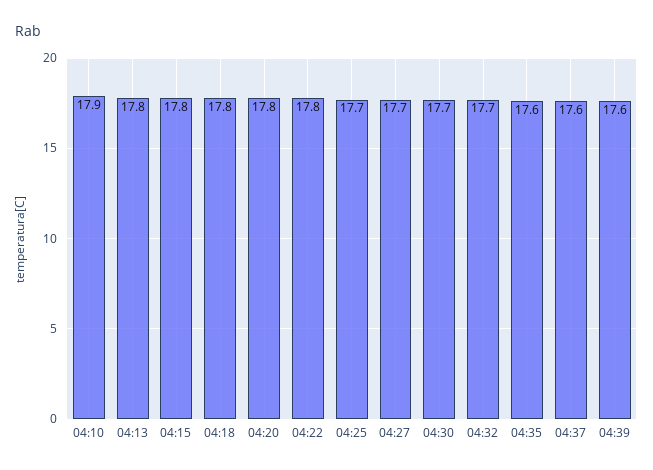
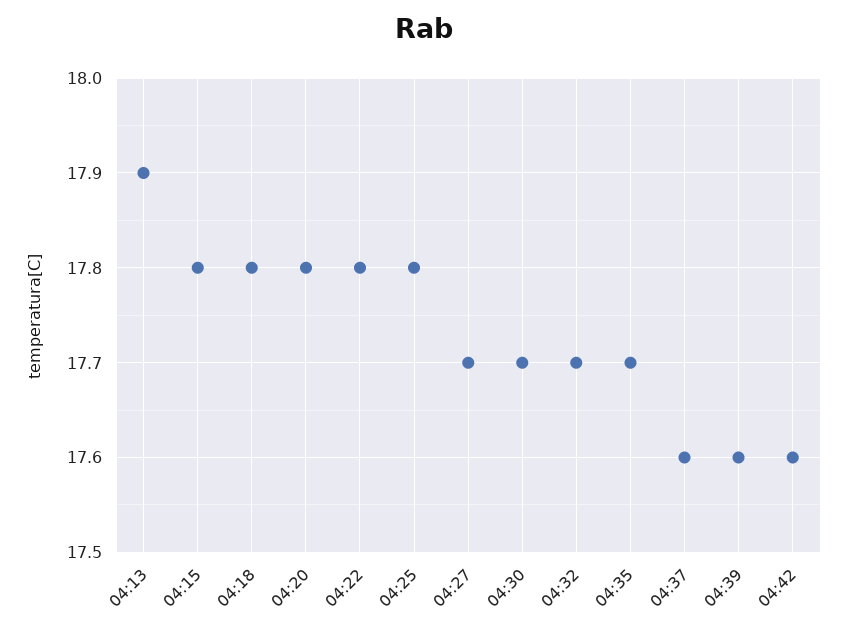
04:10: 17.9 -> none
04:13: 17.8 -> 17.9
04:25: 17.7 -> 17.8
04:35: 17.6 -> 17.7
04:42: none -> 17.6

